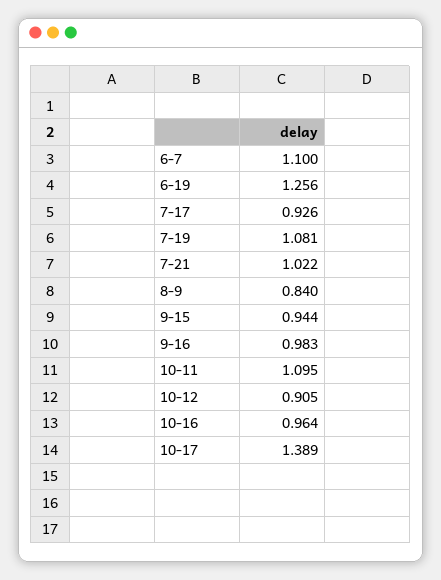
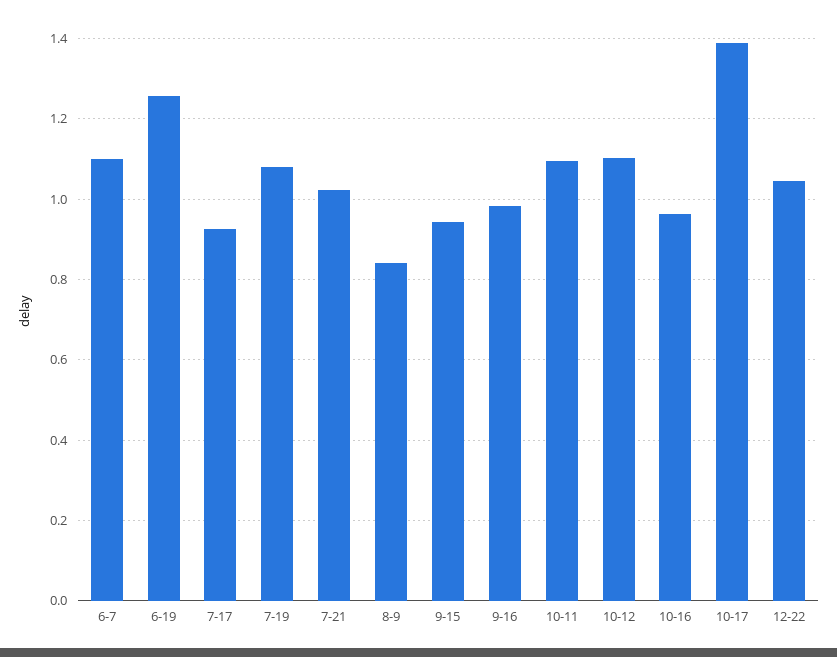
10-12: 0.905 -> 1.1
12-22: none -> 1.04

